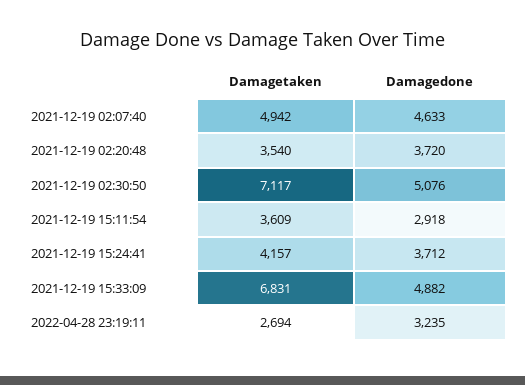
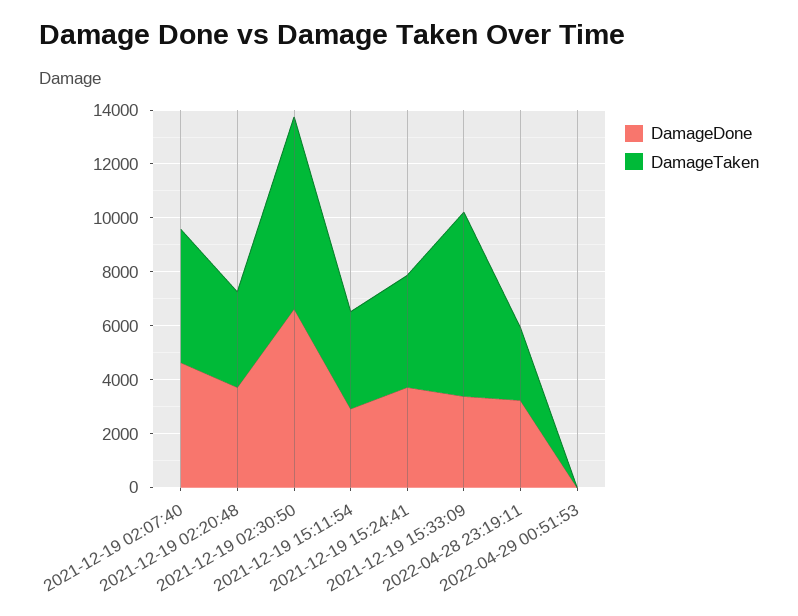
Damagedone, 2021-12-19 02:30:50: 5076 -> 6500
Damagedone, 2021-12-19 15:33:09: 4882 -> 3500
Damagedone, 2022-04-29 00:51:53: none -> 0
Damagetaken, 2022-04-29 00:51:53: none -> 0

